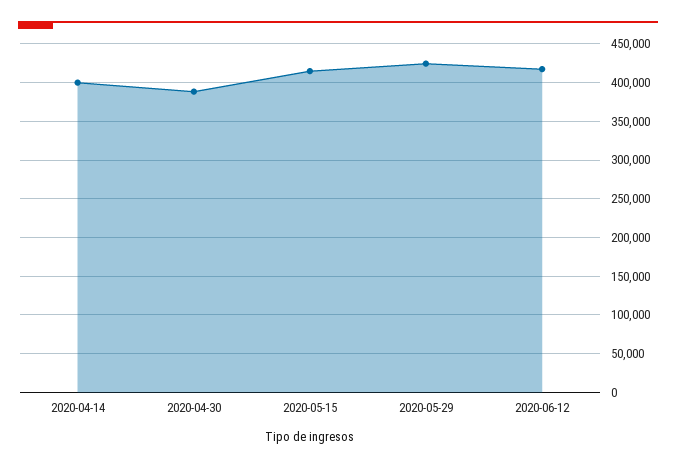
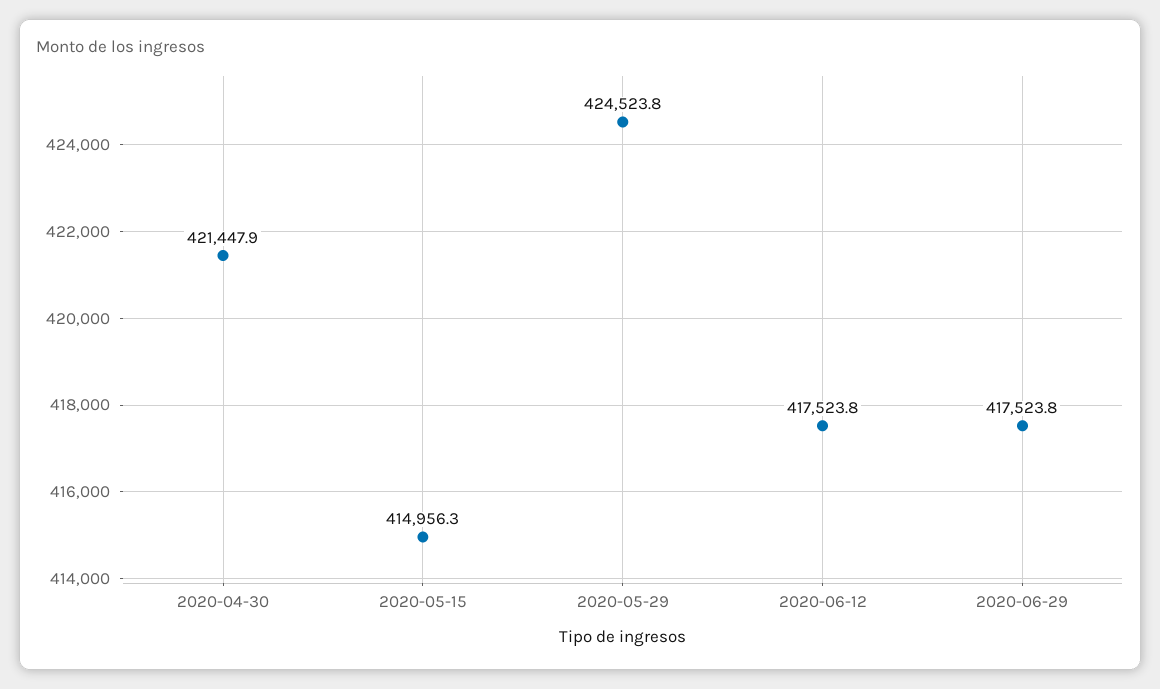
2020-04-14: 400000 -> none
2020-04-30: 390000 -> 421447.9
2020-06-29: none -> 417523.8

